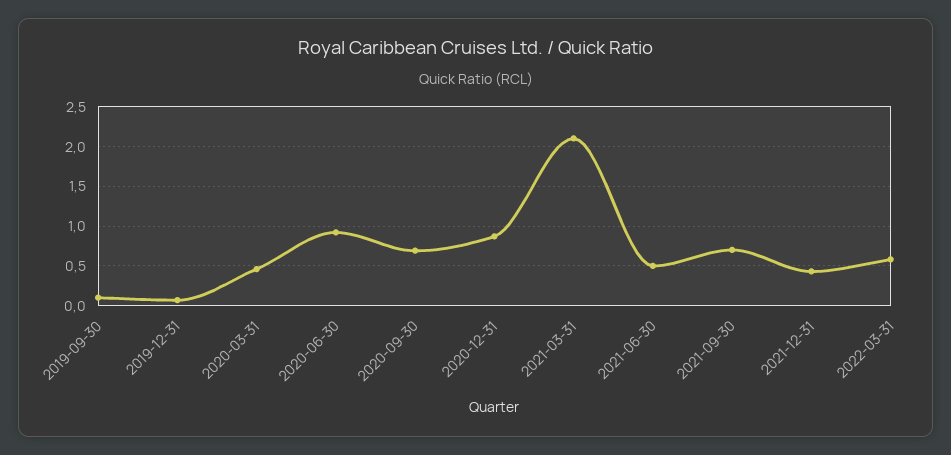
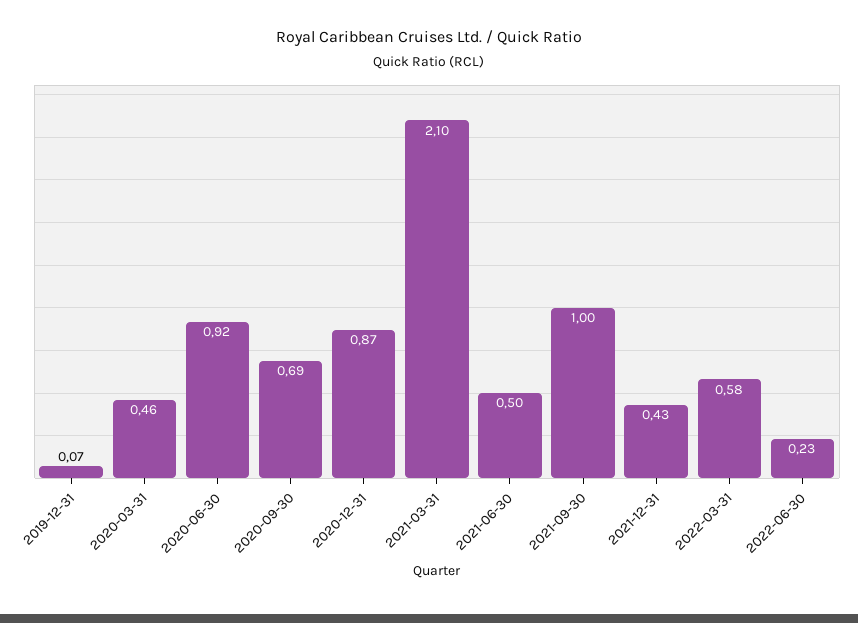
2019-09-30: 0.1 -> none
2021-09-30: 0.7 -> 1
2022-06-30: none -> 0.23

